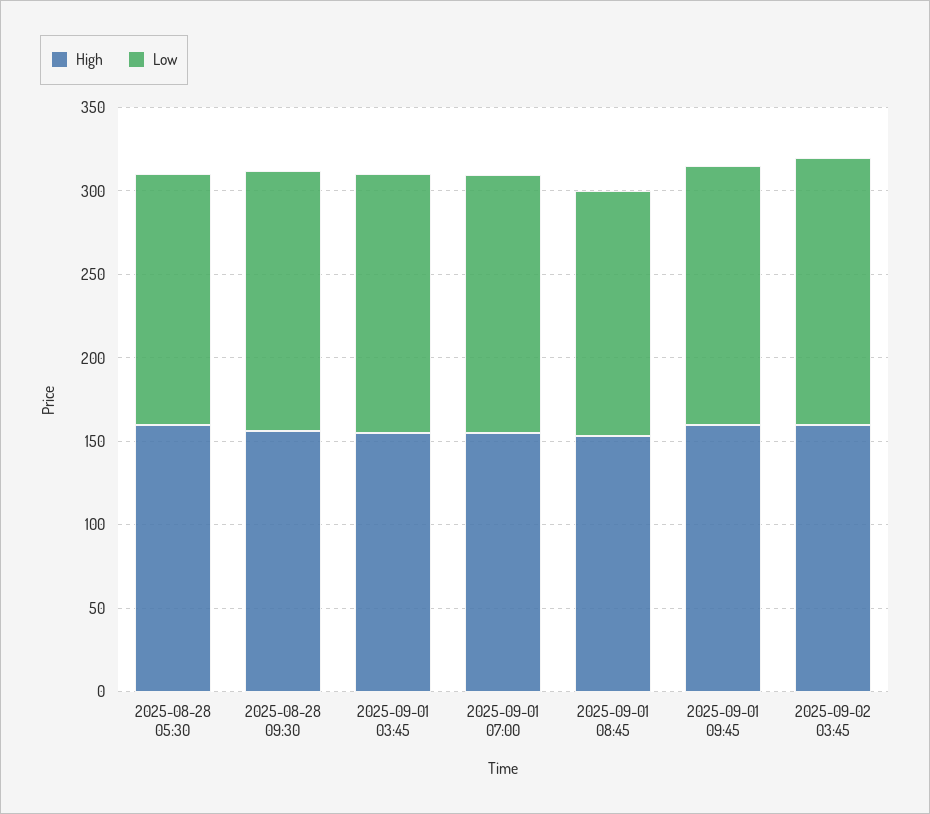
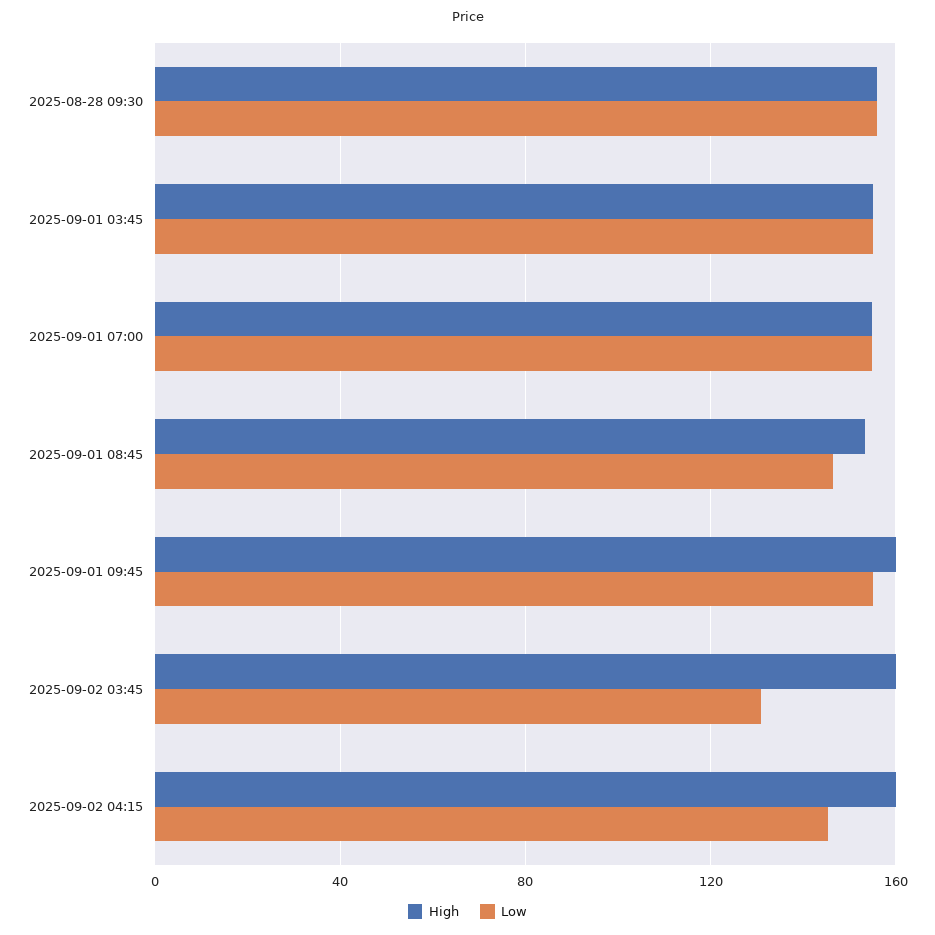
High, 2025-08-28 05:30: 160 -> none
Low, 2025-08-28 05:30: 150 -> none
Low, 2025-09-02 03:45: 160 -> 130
High, 2025-09-02 04:15: none -> 160
Low, 2025-09-02 04:15: none -> 145

